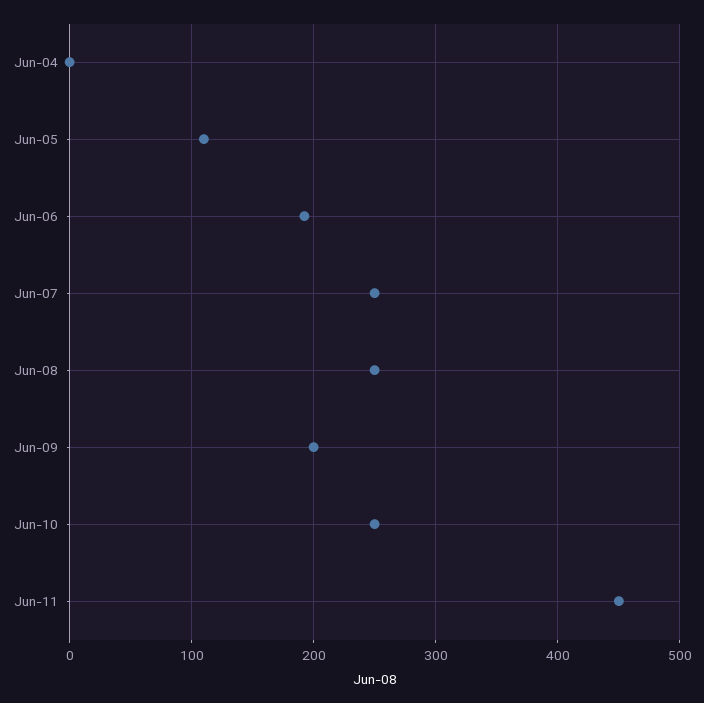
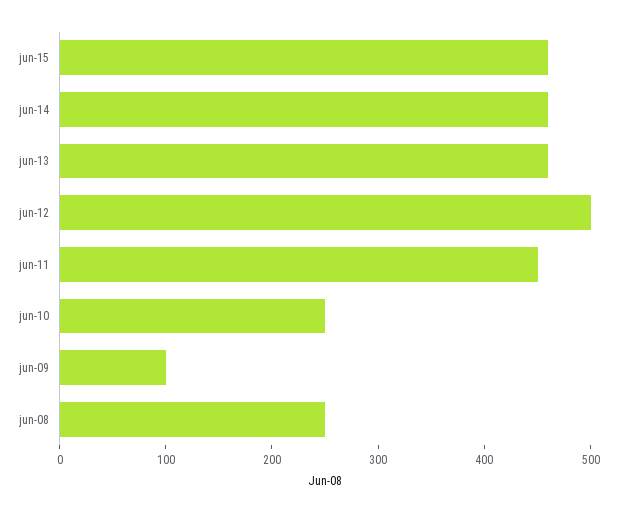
Jun-04: 0 -> none
Jun-05: 110 -> none
Jun-06: 190 -> none
Jun-07: 250 -> none
Jun-09: 200 -> 100
jun-15: none -> 460
jun-14: none -> 460
jun-13: none -> 460
jun-12: none -> 500

